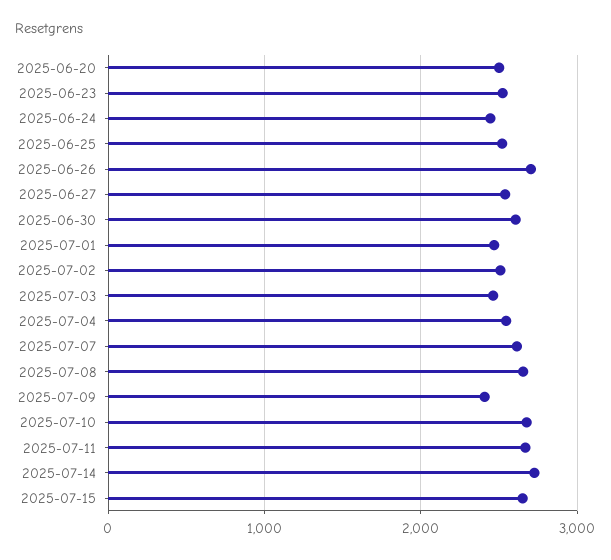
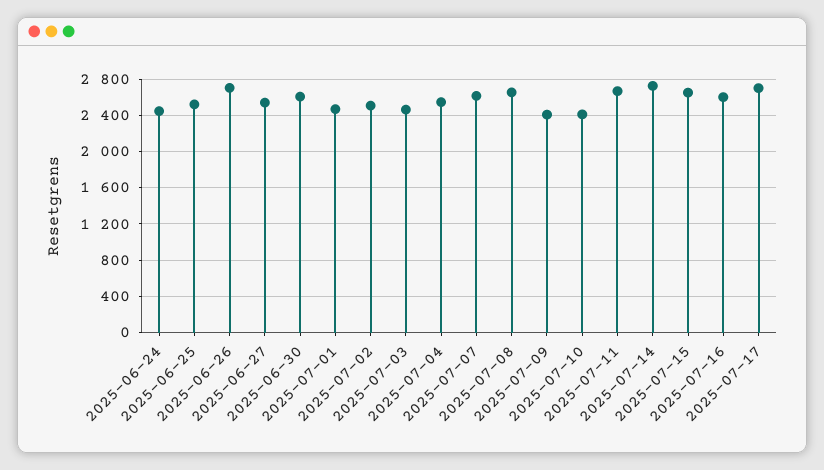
2025-06-20: 2500 -> none
2025-06-23: 2500 -> none
2025-07-10: 2700 -> 2400
2025-07-16: none -> 2600
2025-07-17: none -> 2700

